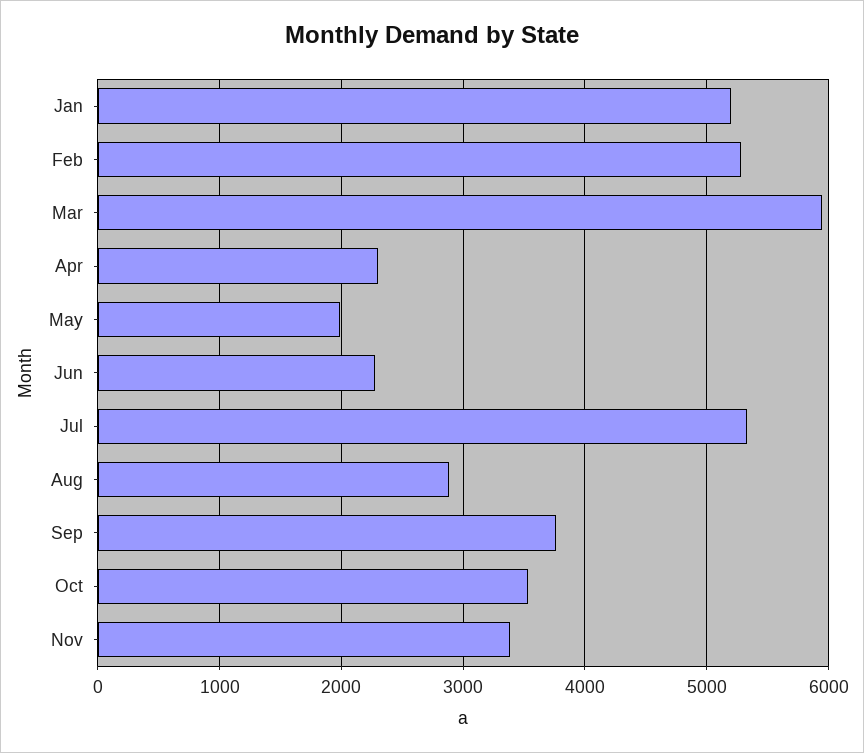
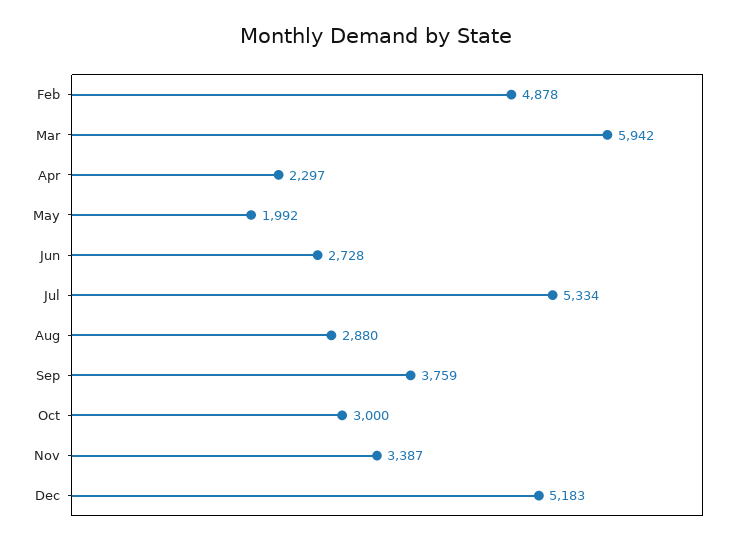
Jan: 5200 -> none
Feb: 5300 -> 4878
Jun: 2300 -> 2728
Oct: 3500 -> 3000
Dec: none -> 5183

